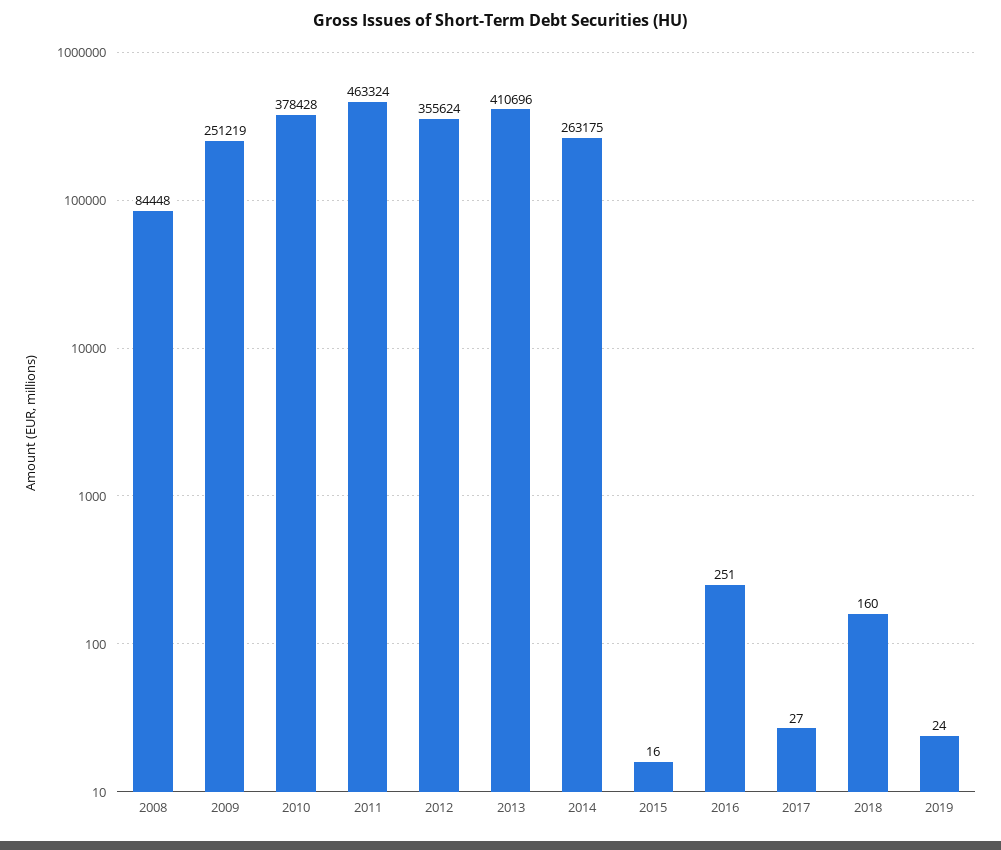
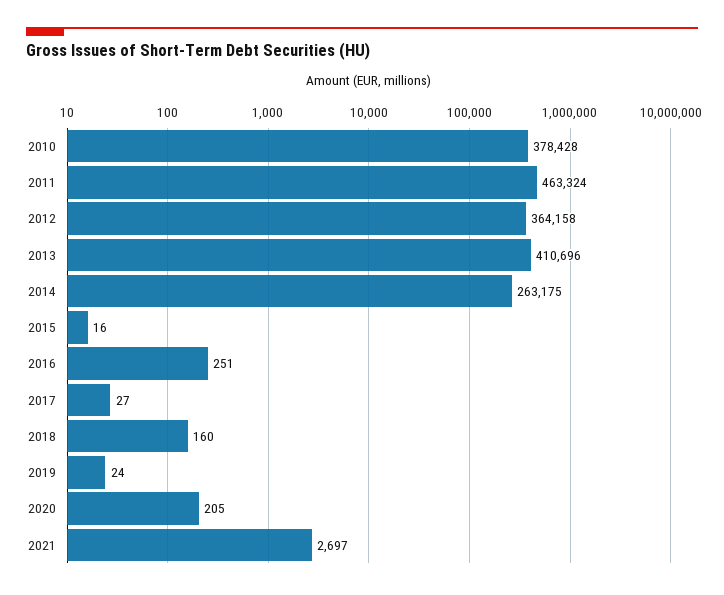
2008: 84448 -> none
2009: 251219 -> none
2012: 355624 -> 364158
2020: none -> 205
2021: none -> 2697

